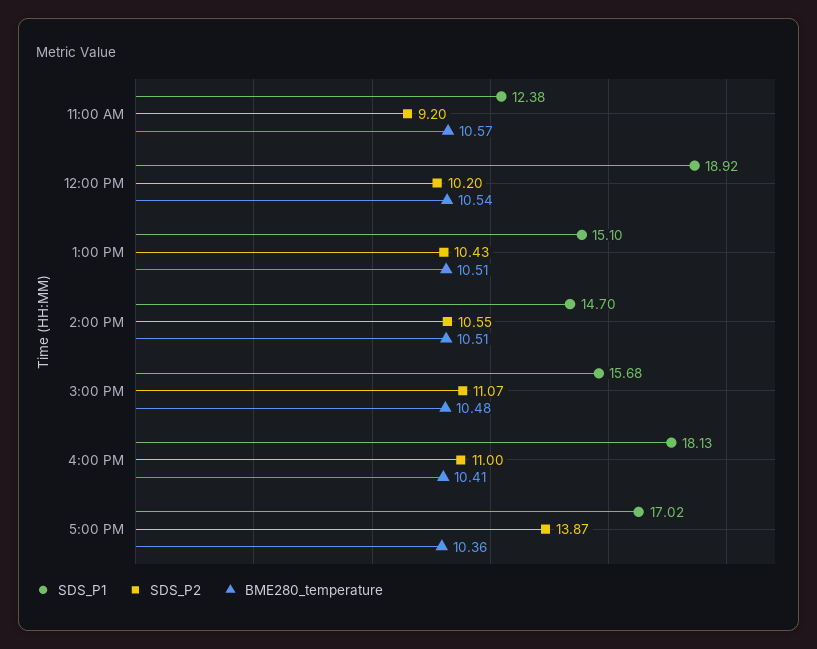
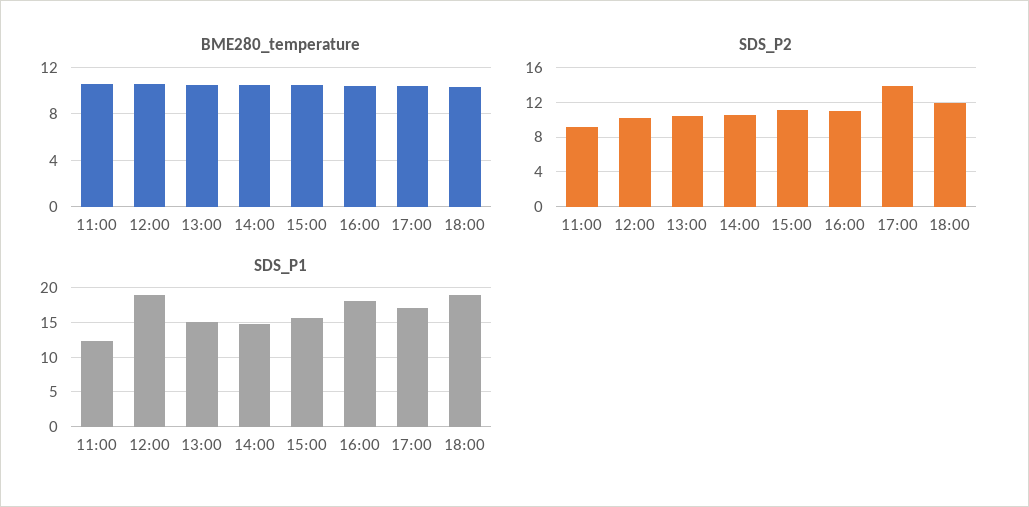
BME280_temperature, 18:00: none -> 10
SDS_P2, 18:00: none -> 12
SDS_P1, 18:00: none -> 19

